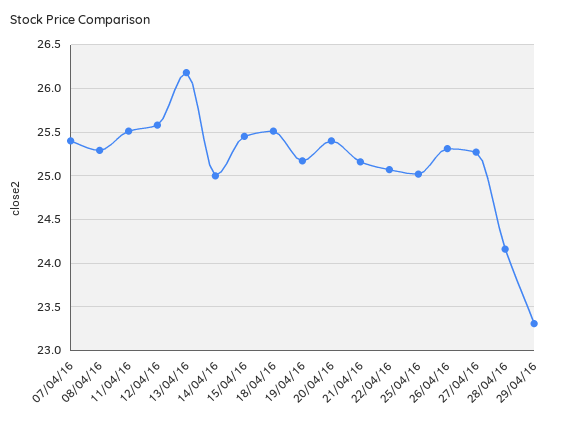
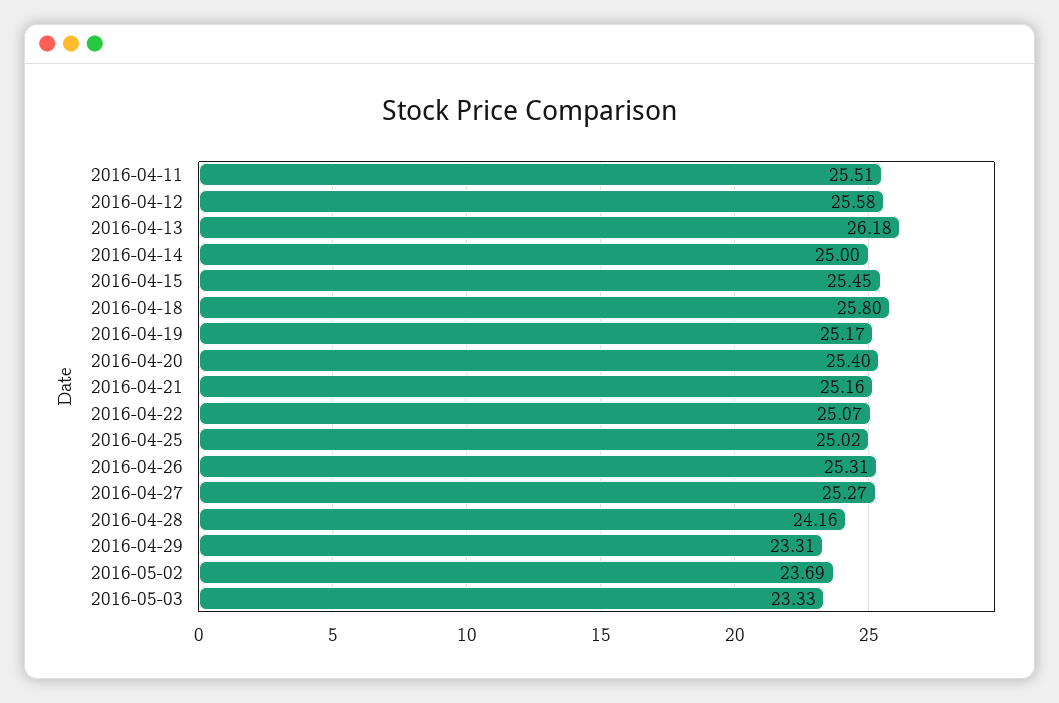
07/04/16: 25.4 -> none
08/04/16: 25.3 -> none
18/04/16: 25.5 -> 25.8
2016-05-02: none -> 23.69
2016-05-03: none -> 23.33

